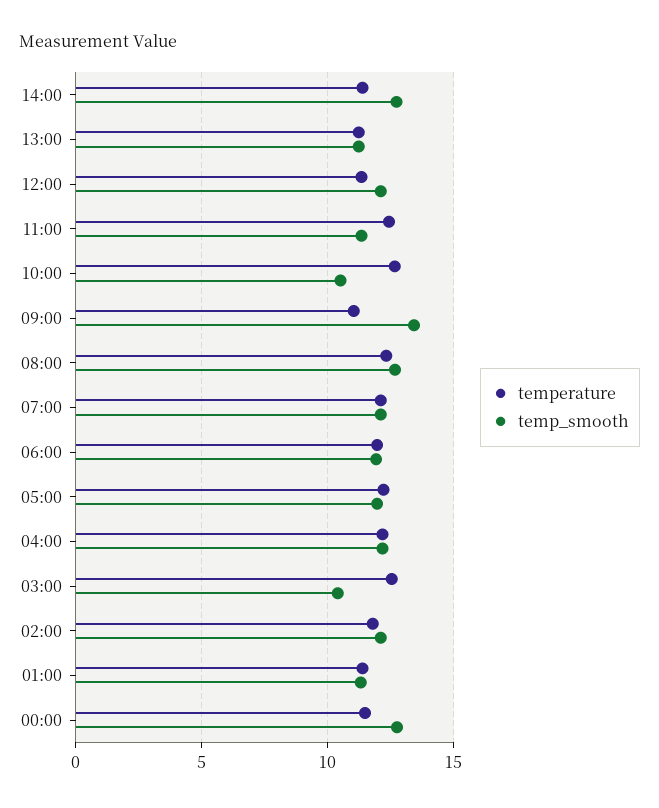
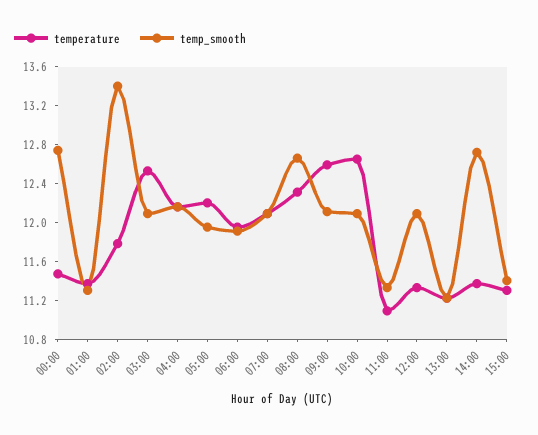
temperature, 11:00: 12.5 -> 11.1
temp_smooth, 10:00: 10.5 -> 12.1
temperature, 09:00: 11 -> 12.6
temp_smooth, 09:00: 13.5 -> 12.1
temp_smooth, 03:00: 10.5 -> 12.1
temp_smooth, 02:00: 12 -> 13.4
temperature, 15:00: none -> 11.3
temp_smooth, 15:00: none -> 11.4

